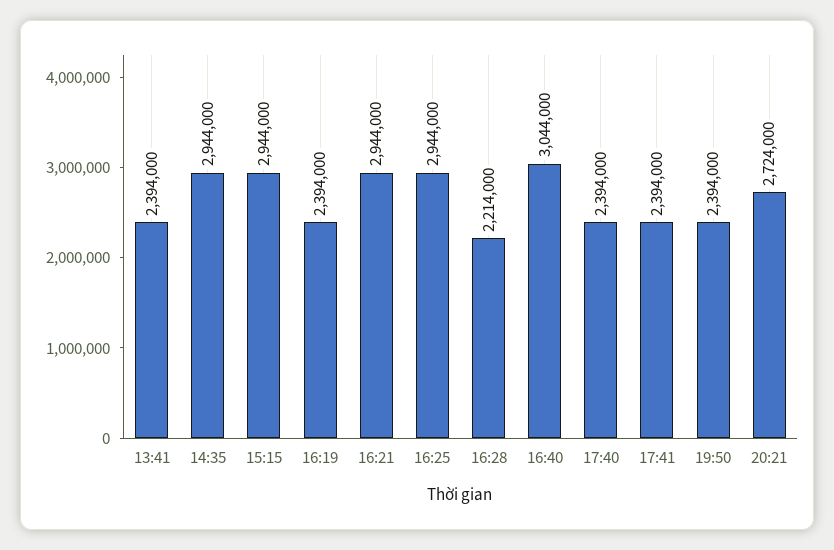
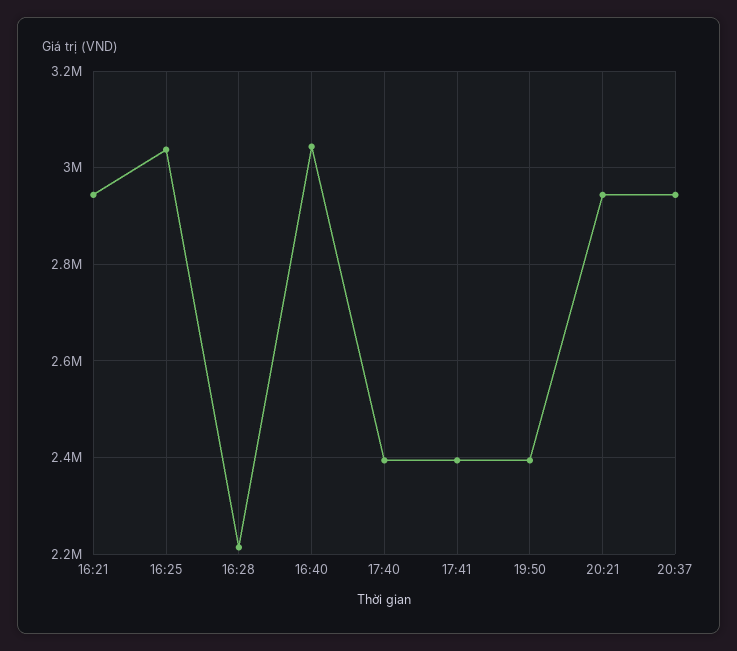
13:41: 2394000 -> none
14:35: 2944000 -> none
15:15: 2944000 -> none
16:19: 2394000 -> none
16:25: 2944000 -> 3040000
20:21: 2724000 -> 2940000
20:37: none -> 2940000

